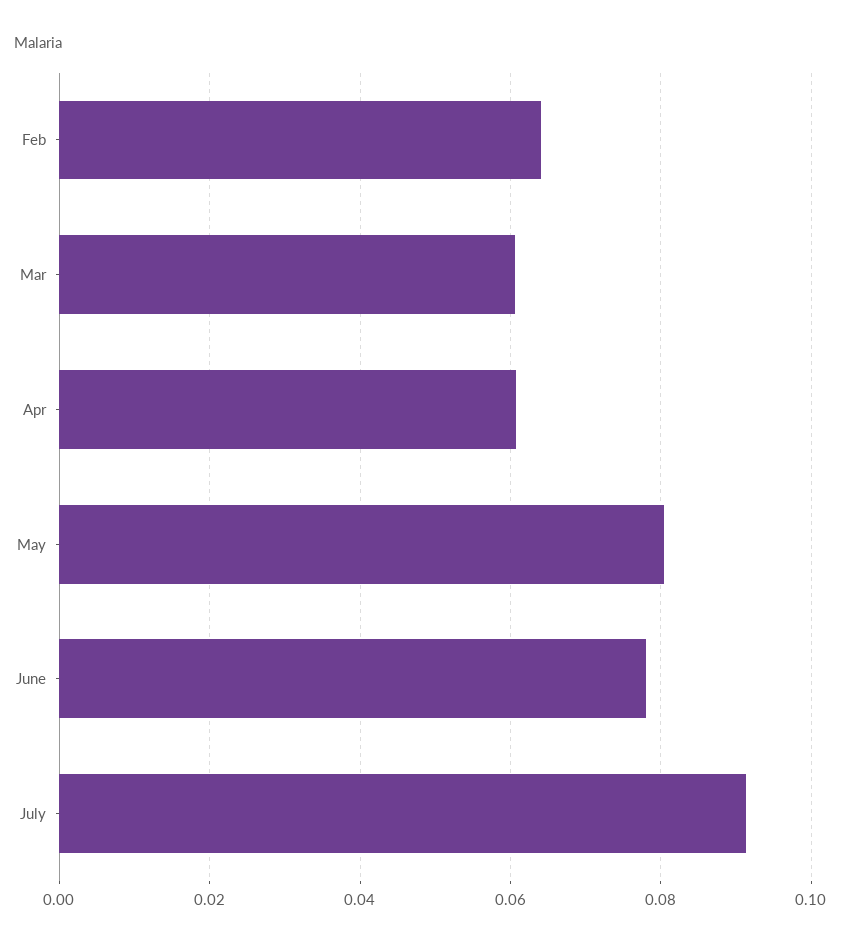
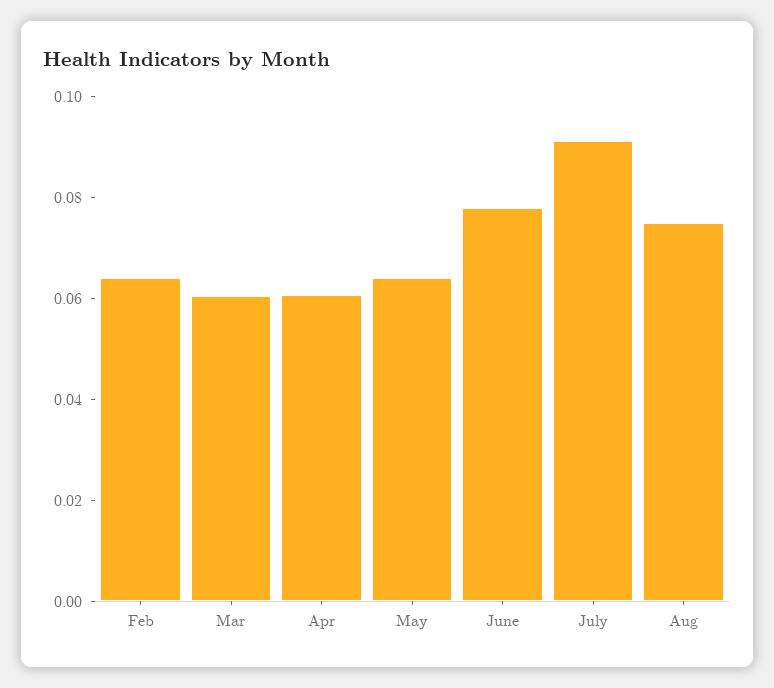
May: 0.08 -> 0.065
Aug: none -> 0.075

